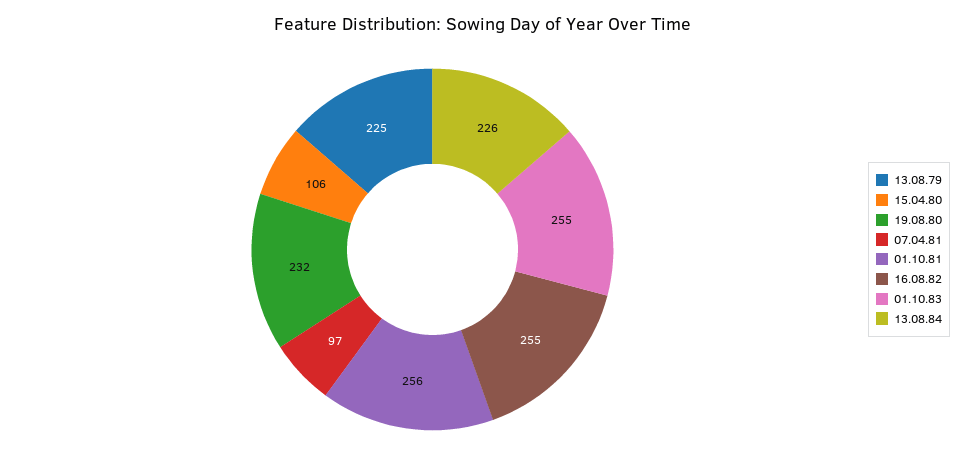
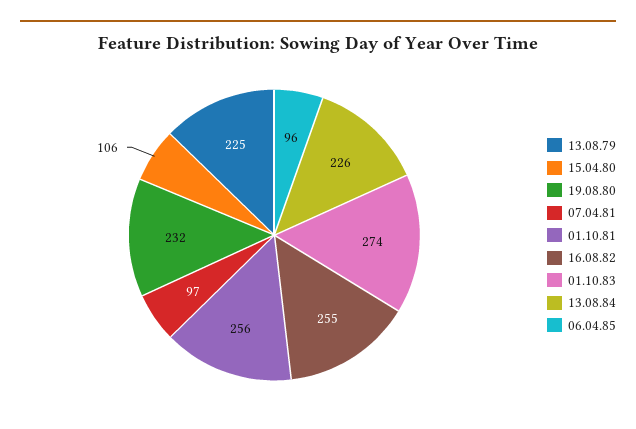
01.10.83: 255 -> 274
06.04.85: none -> 96

